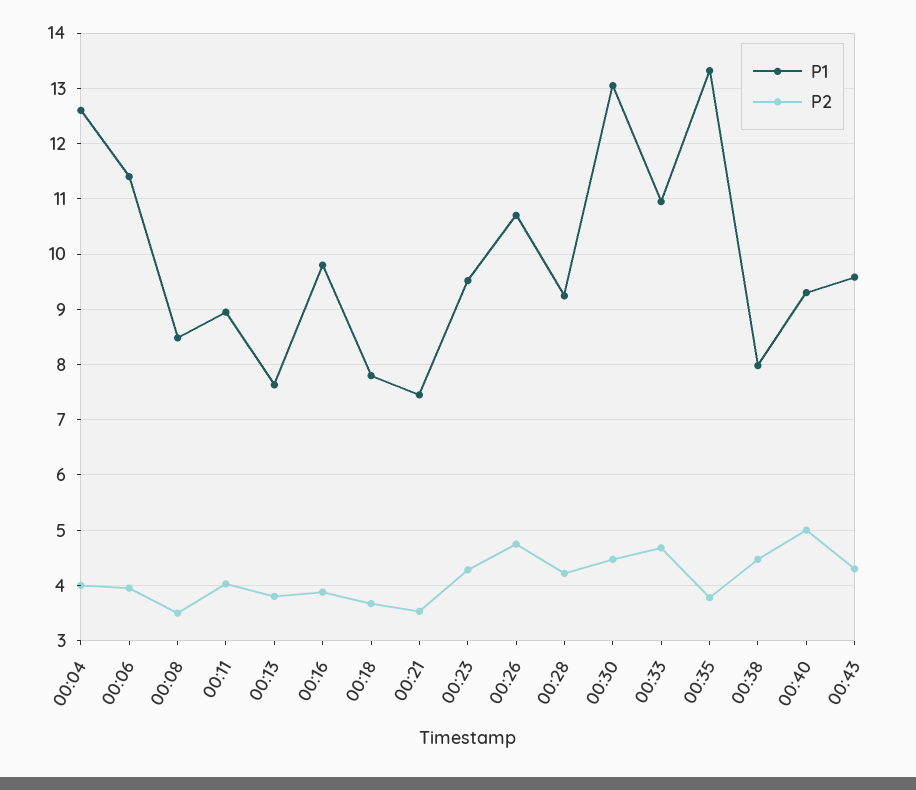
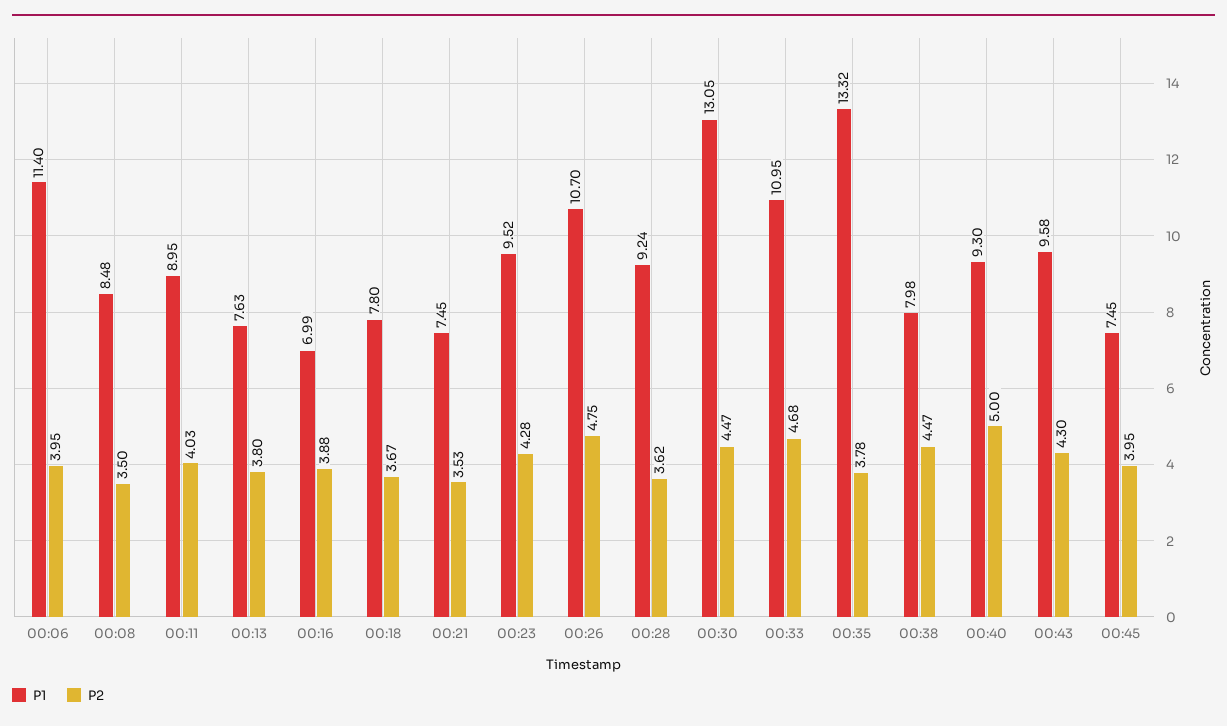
P1, 00:04: 12.6 -> none
P2, 00:04: 4 -> none
P1, 00:16: 9.8 -> 6.99
P2, 00:28: 4.2 -> 3.62
P1, 00:45: none -> 7.45
P2, 00:45: none -> 3.95

